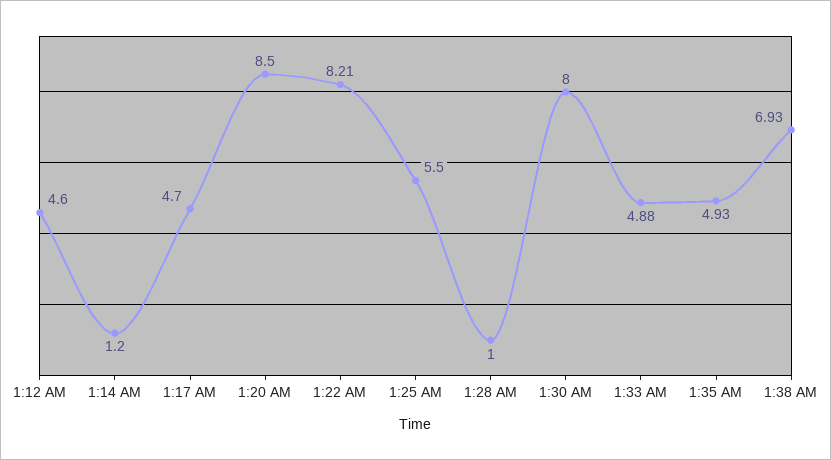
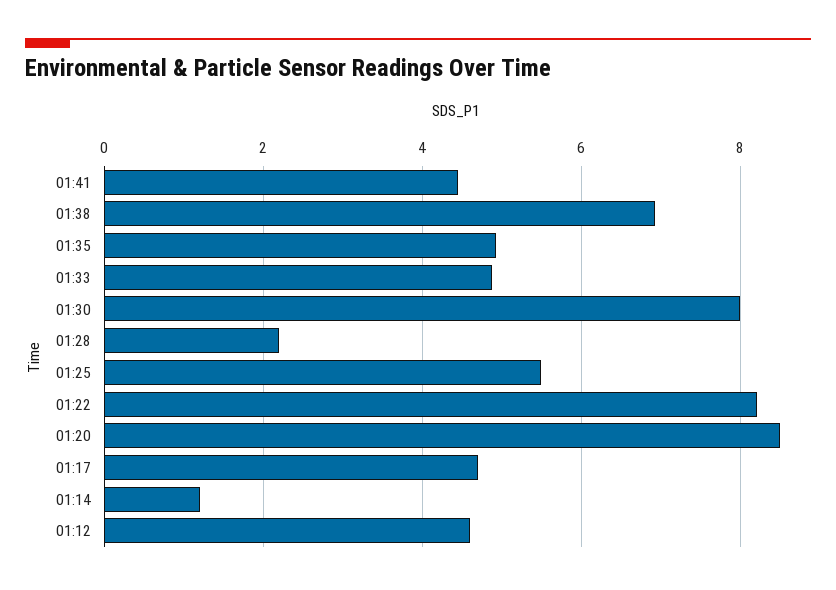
1:28 AM: 1 -> 2.2
01:41: none -> 4.4

